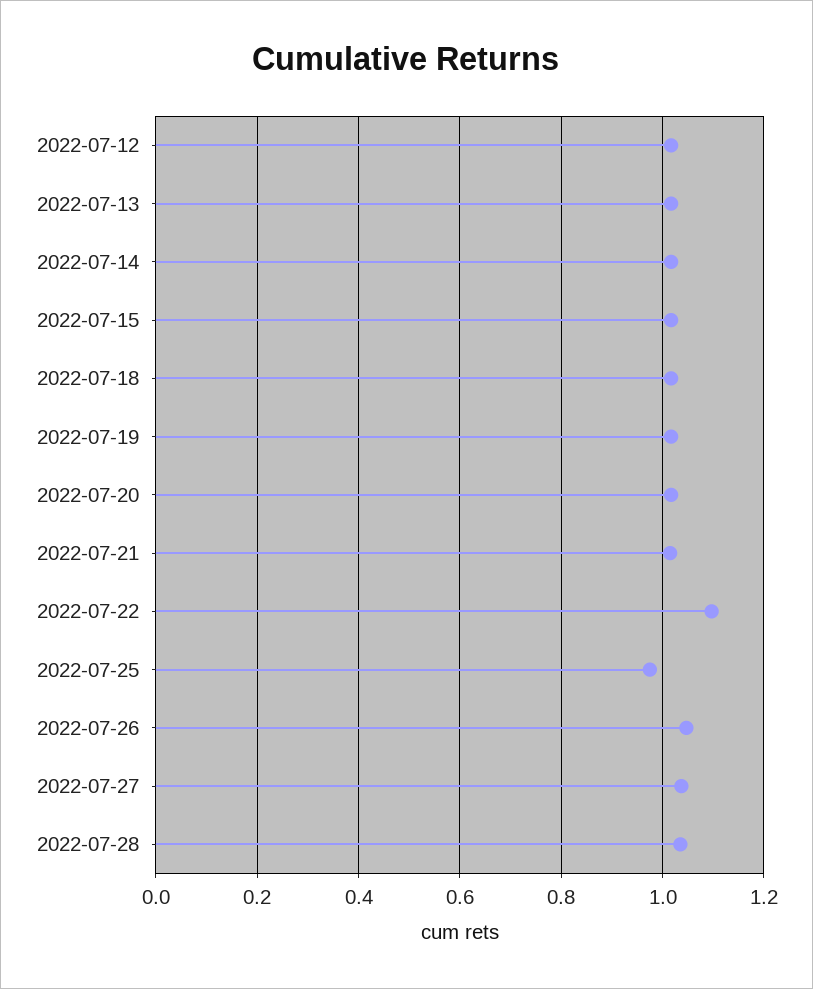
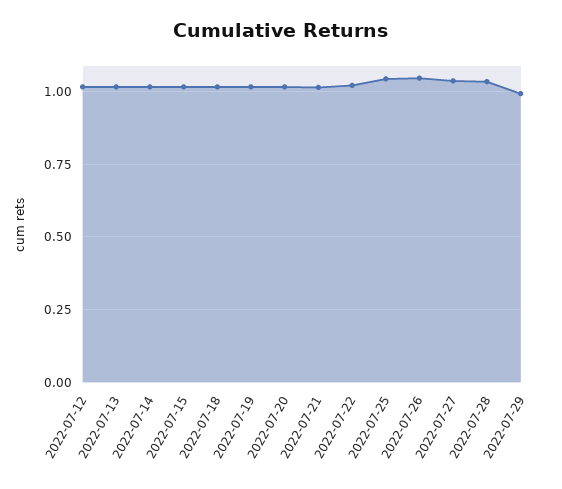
2022-07-22: 1.1 -> 1.025
2022-07-25: 0.98 -> 1.05
2022-07-29: none -> 1

